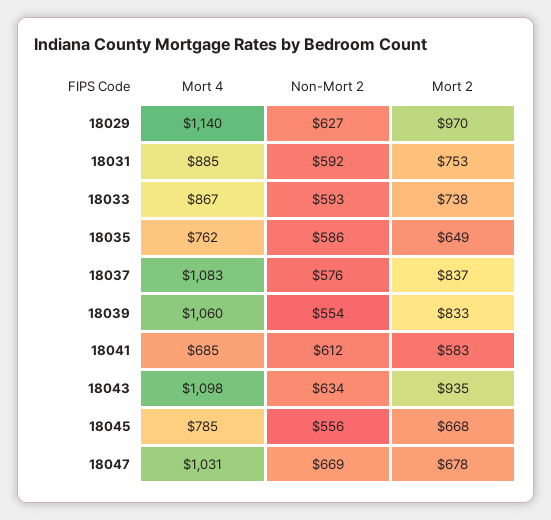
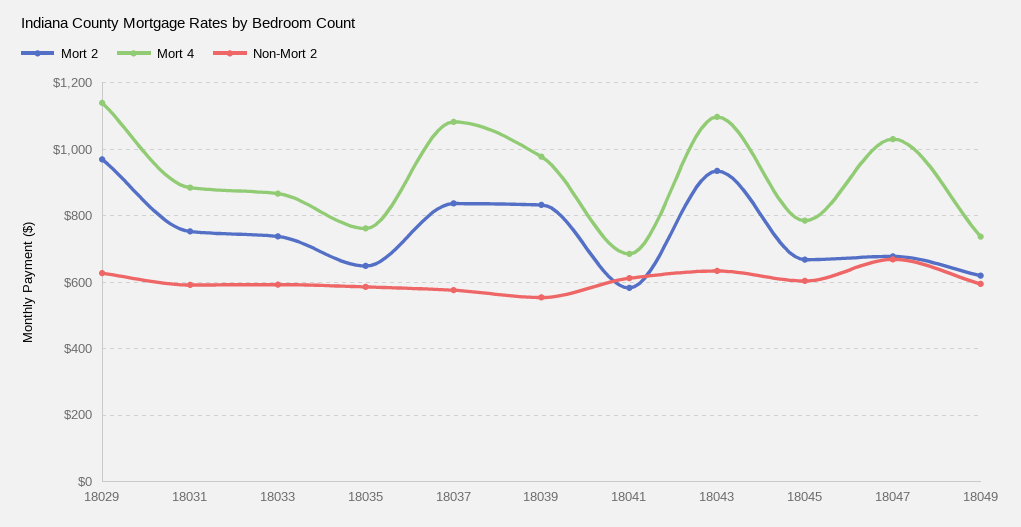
Mort 4, 18039: 1060 -> 980
Non-Mort 2, 18045: 556 -> 600
Mort 2, 18049: none -> 620
Mort 4, 18049: none -> 740
Non-Mort 2, 18049: none -> 600

